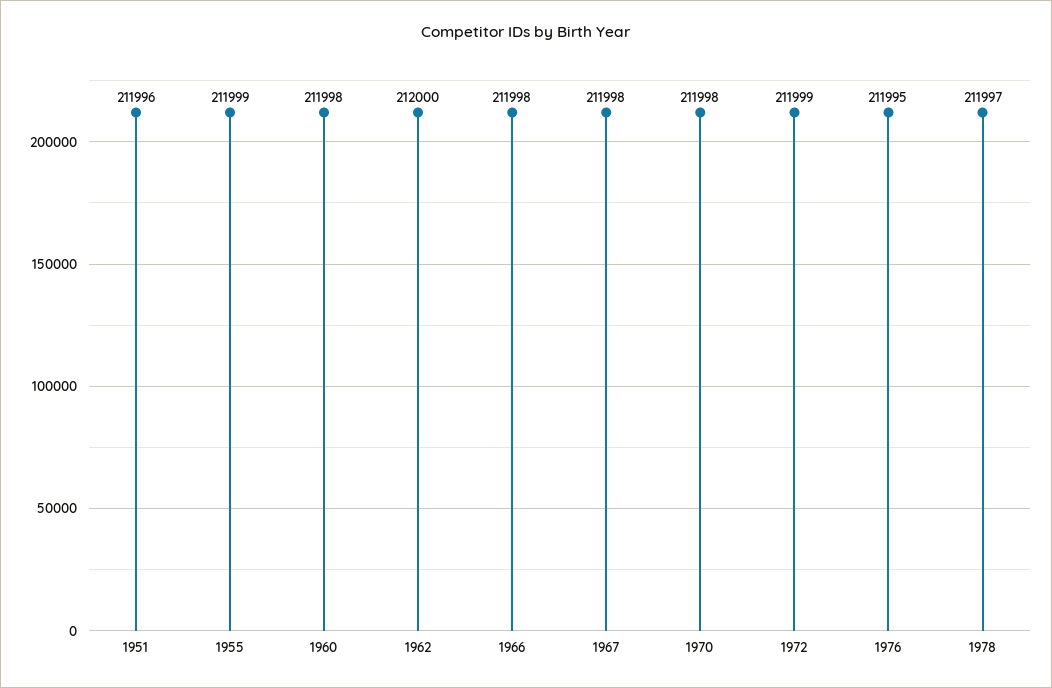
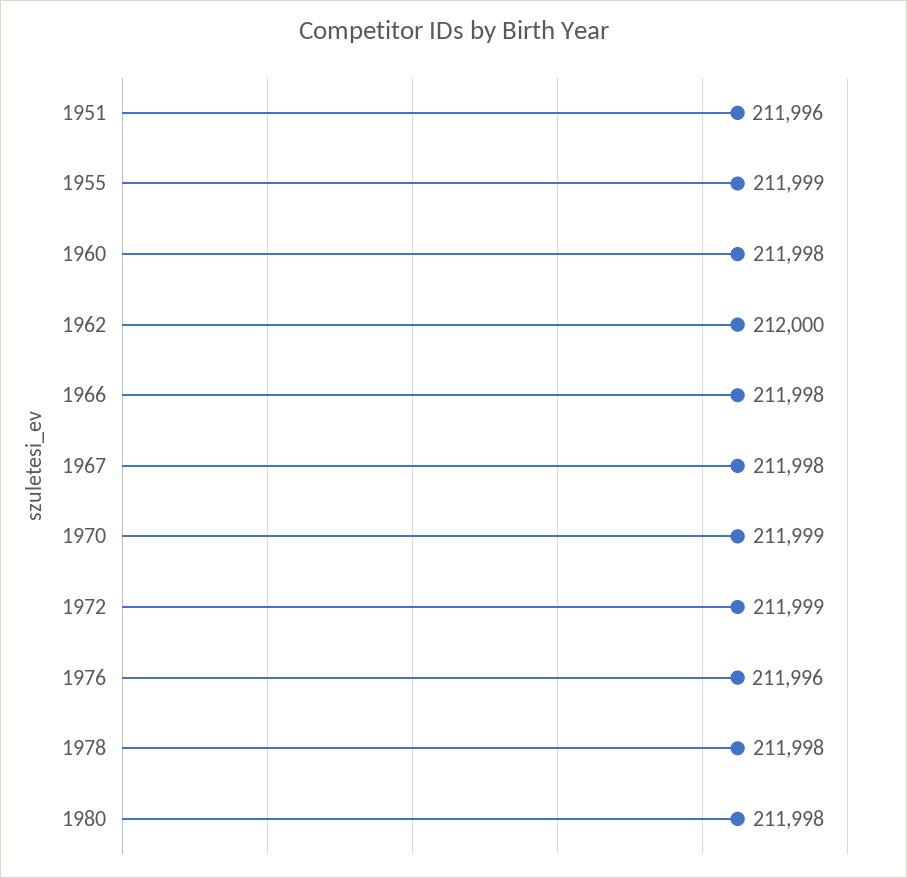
1970: 211998 -> 211999
1976: 211995 -> 211996
1978: 211997 -> 211998
1980: none -> 211998

